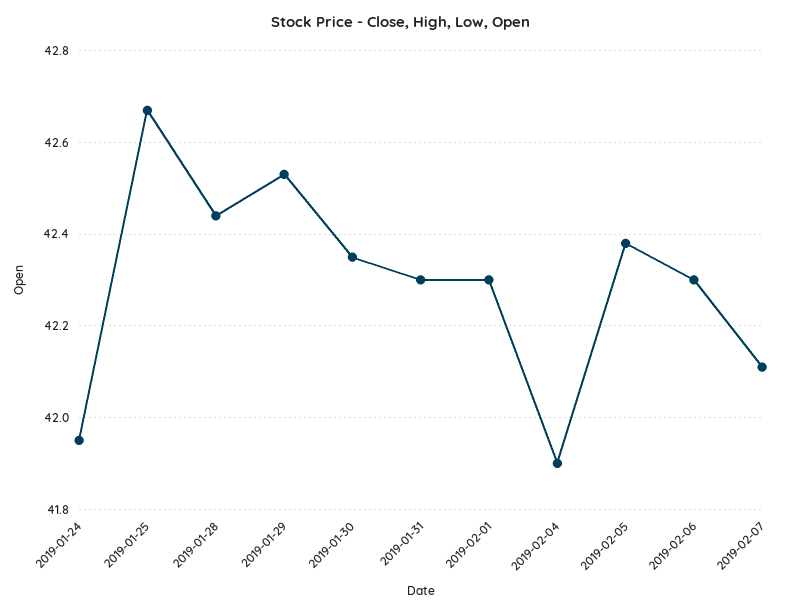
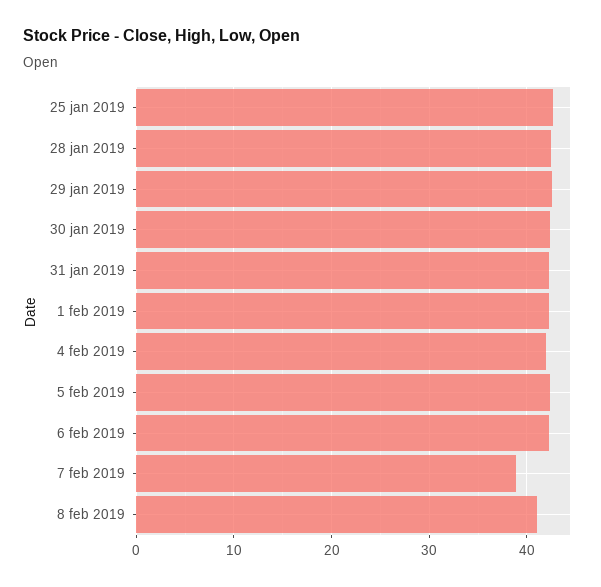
2019-01-24: 41.95 -> none
2019-02-07: 42.1 -> 39
8 feb 2019: none -> 41

